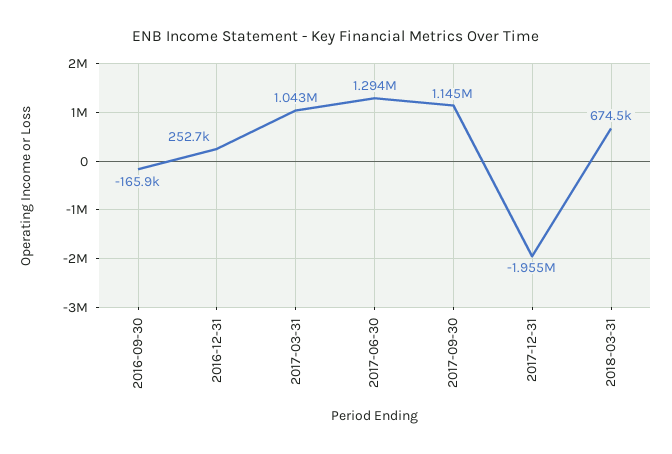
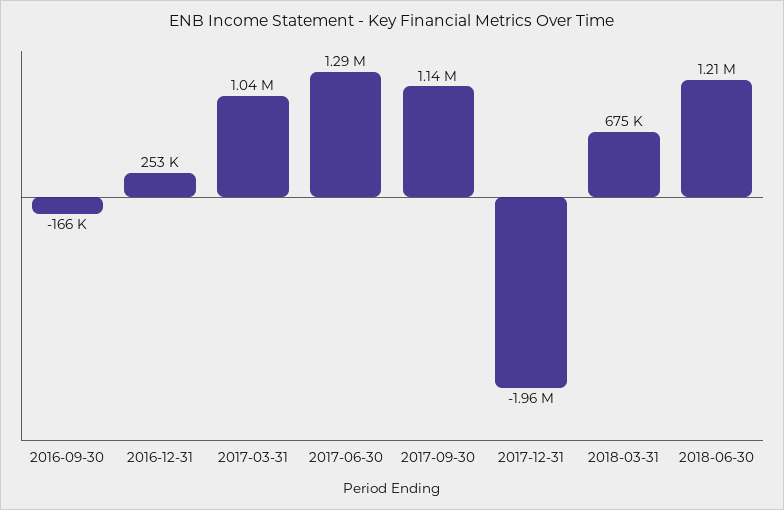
2018-06-30: none -> 1210000

